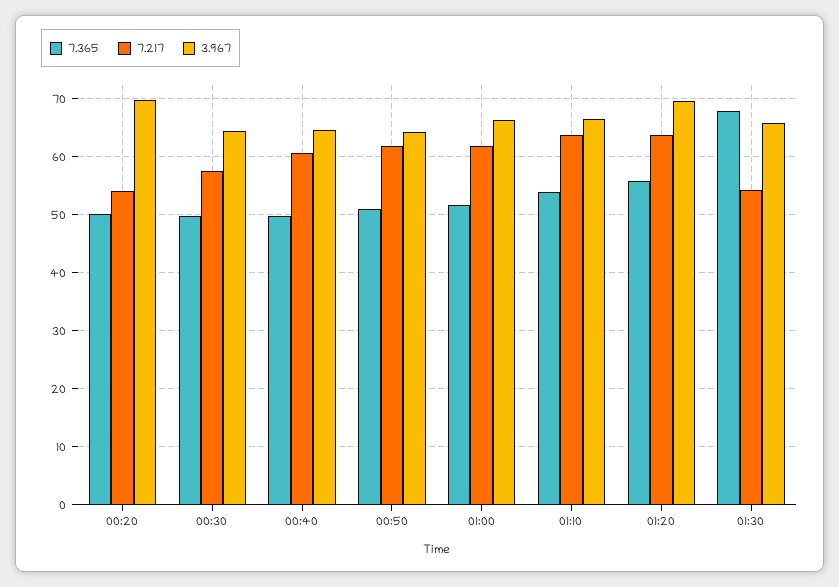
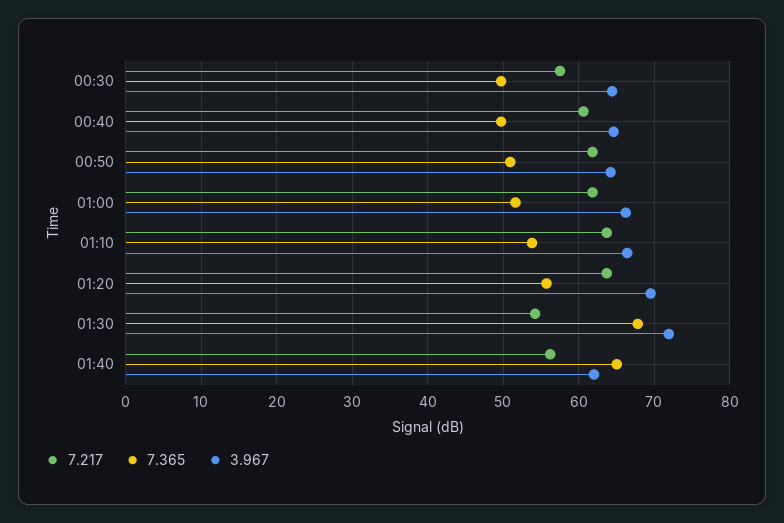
7.365, 00:20: 50 -> none
7.217, 00:20: 54 -> none
3.967, 00:20: 70 -> none
3.967, 01:30: 66 -> 72
7.217, 01:40: none -> 56
7.365, 01:40: none -> 65
3.967, 01:40: none -> 62

